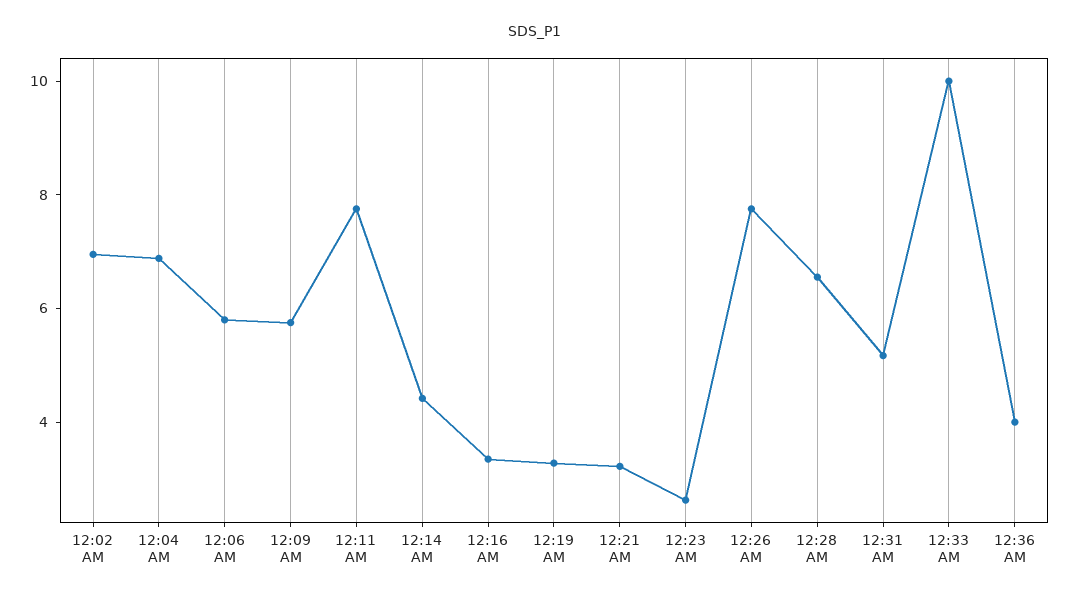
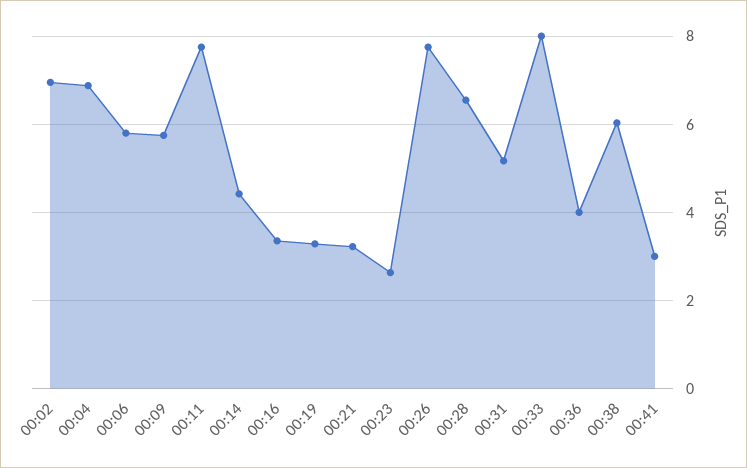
12:33 AM: 10 -> 8
00:38: none -> 6
00:41: none -> 3

